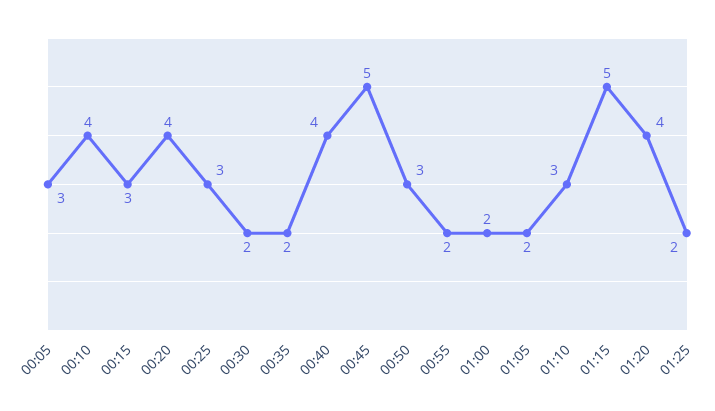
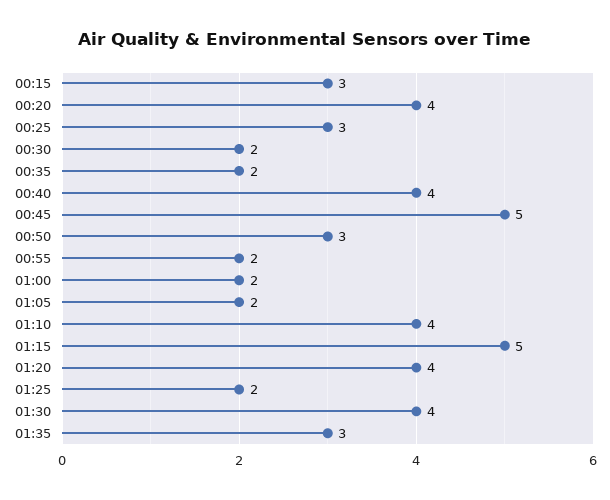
00:05: 3 -> none
00:10: 4 -> none
01:10: 3 -> 4
01:30: none -> 4
01:35: none -> 3

